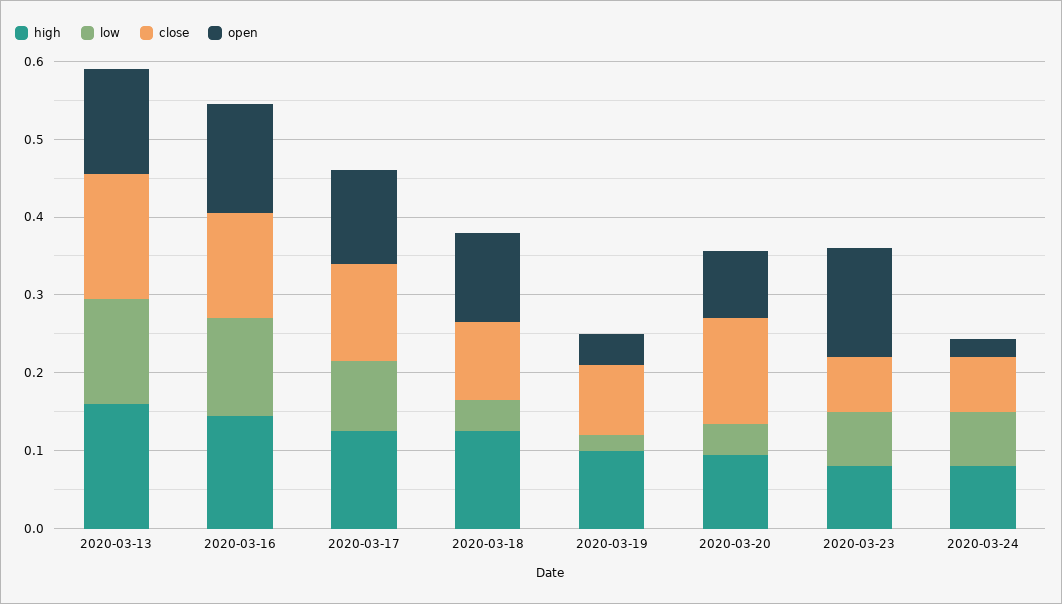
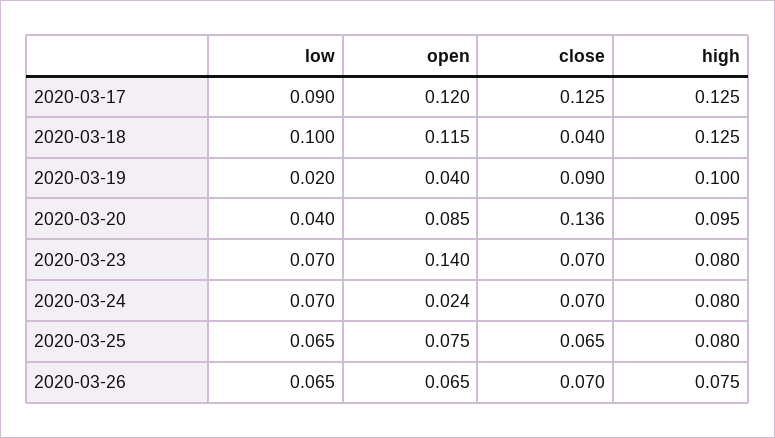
high, 2020-03-13: 0.16 -> none
low, 2020-03-13: 0.14 -> none
close, 2020-03-13: 0.16 -> none
open, 2020-03-13: 0.14 -> none
high, 2020-03-16: 0.14 -> none
low, 2020-03-16: 0.12 -> none
close, 2020-03-16: 0.14 -> none
open, 2020-03-16: 0.14 -> none
low, 2020-03-18: 0.04 -> 0.1
close, 2020-03-18: 0.1 -> 0.04
low, 2020-03-25: none -> 0.065
open, 2020-03-25: none -> 0.075
close, 2020-03-25: none -> 0.065
high, 2020-03-25: none -> 0.08
low, 2020-03-26: none -> 0.065
open, 2020-03-26: none -> 0.065
close, 2020-03-26: none -> 0.07
high, 2020-03-26: none -> 0.075

